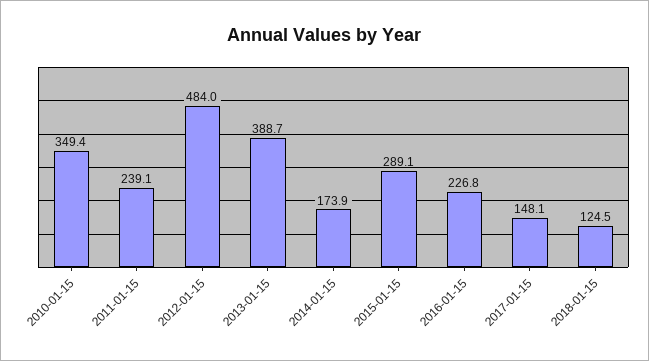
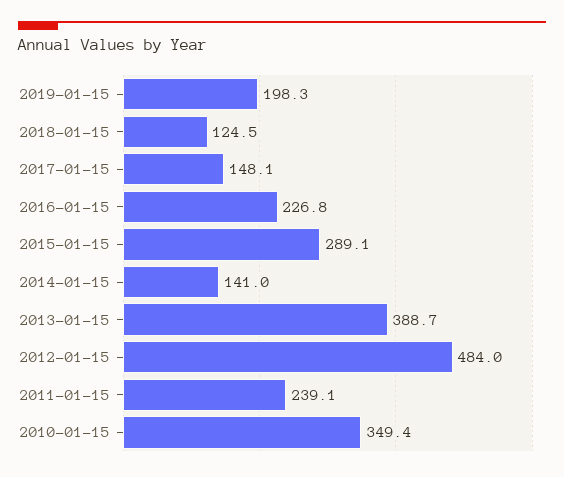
2014-01-15: 173.9 -> 141
2019-01-15: none -> 198.3

